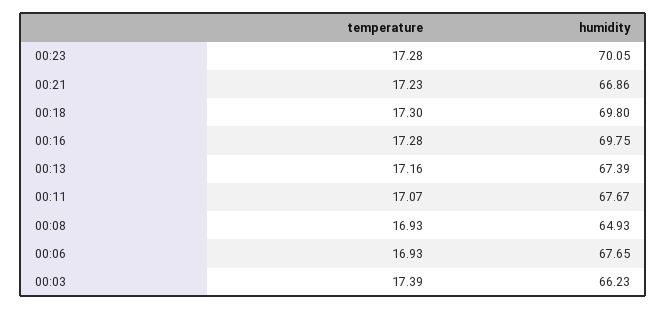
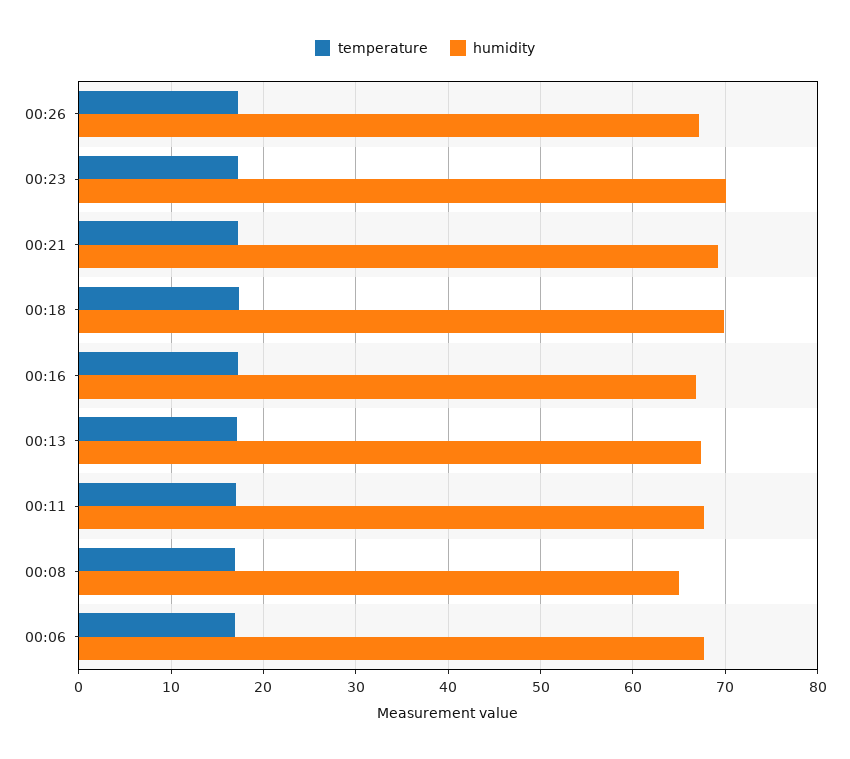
humidity, 00:21: 66.86 -> 69
humidity, 00:16: 69.75 -> 67
temperature, 00:03: 17.39 -> none
humidity, 00:03: 66.23 -> none
temperature, 00:26: none -> 17
humidity, 00:26: none -> 67

